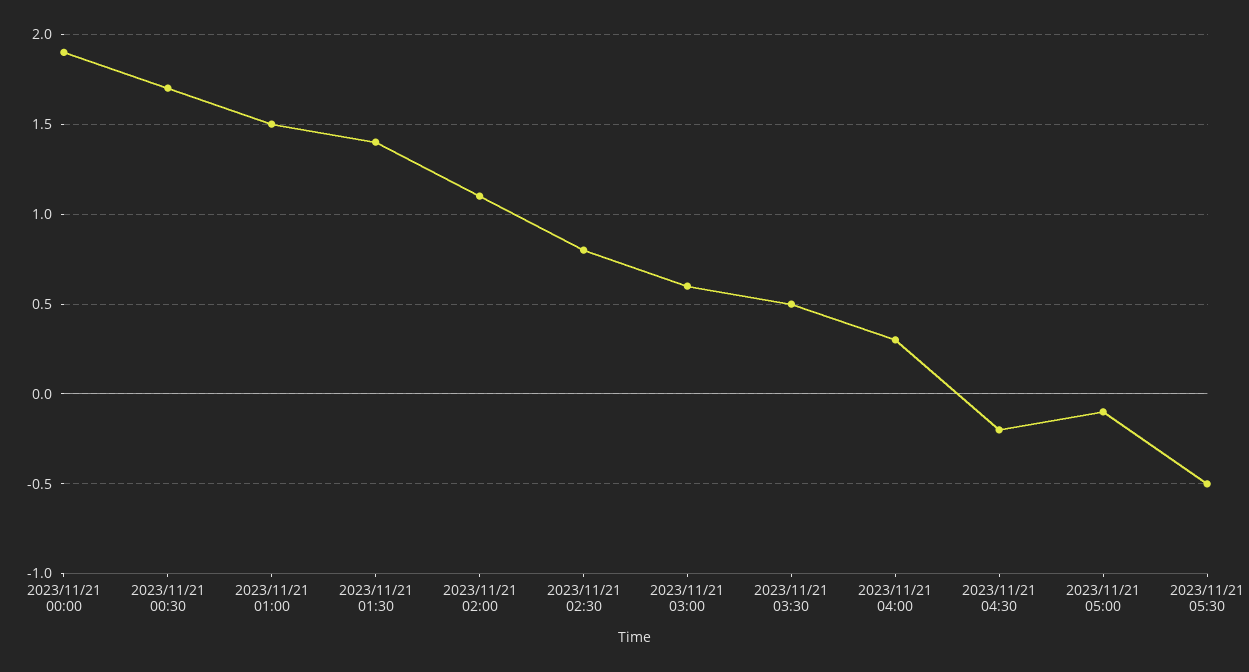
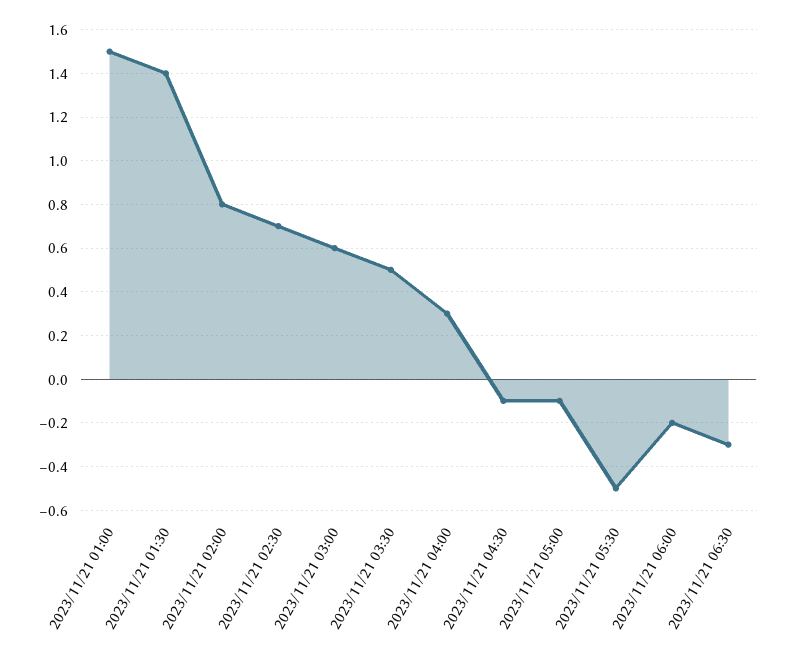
2023/11/21 00:00: 1.9 -> none
2023/11/21 00:30: 1.7 -> none
2023/11/21 02:00: 1.1 -> 0.8
2023/11/21 02:30: 0.8 -> 0.7
2023/11/21 04:30: -0.2 -> -0.1
2023/11/21 06:00: none -> -0.2
2023/11/21 06:30: none -> -0.3

